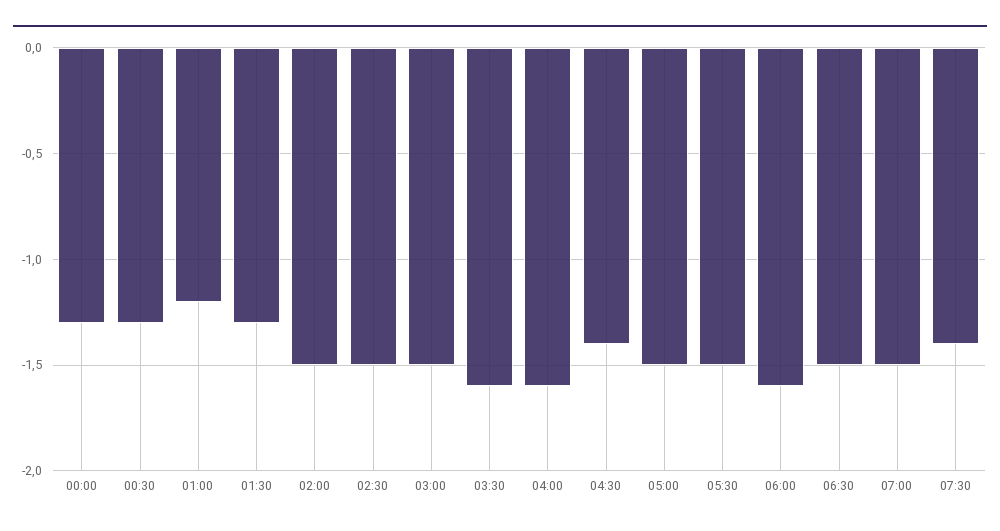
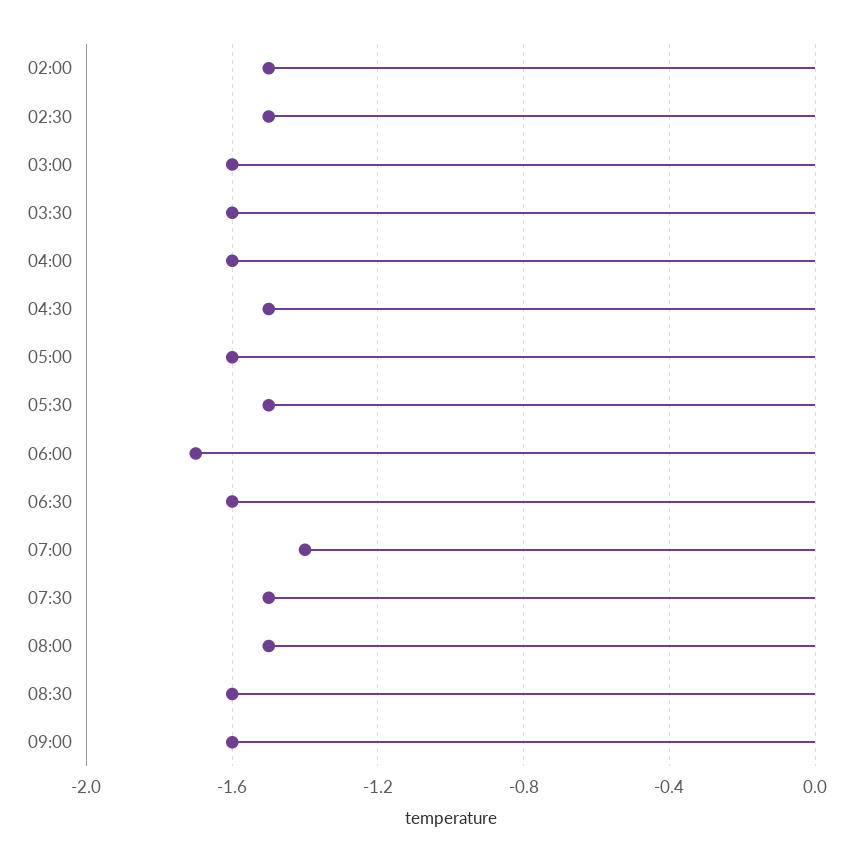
00:00: -1.3 -> none
00:30: -1.3 -> none
01:00: -1.2 -> none
01:30: -1.3 -> none
03:00: -1.5 -> -1.6
04:30: -1.4 -> -1.5
05:00: -1.5 -> -1.6
06:00: -1.6 -> -1.7
06:30: -1.5 -> -1.6
07:00: -1.5 -> -1.4
07:30: -1.4 -> -1.5
08:00: none -> -1.5
08:30: none -> -1.6
09:00: none -> -1.6

